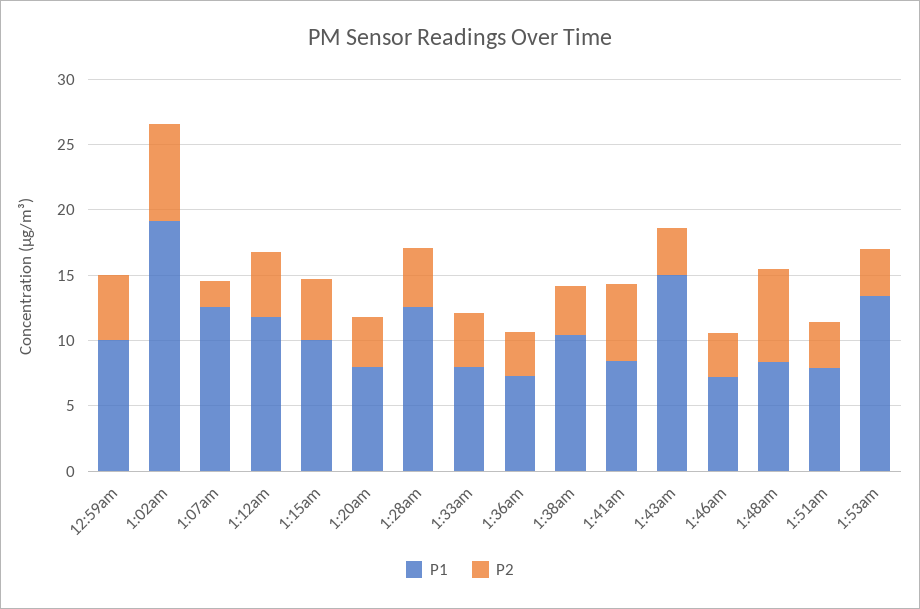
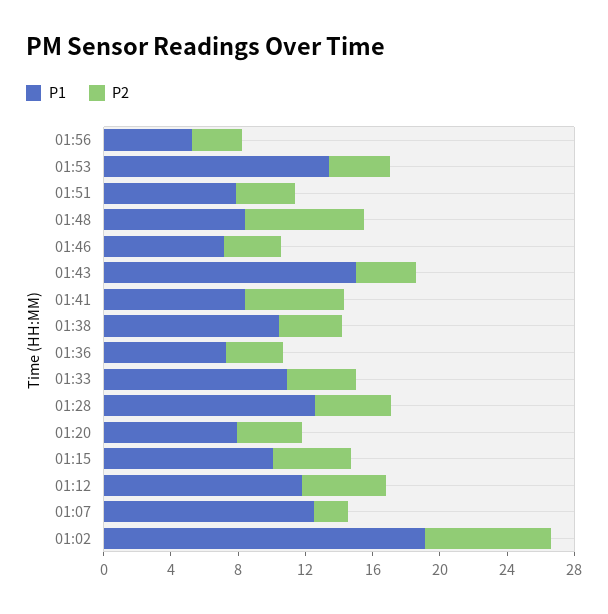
P1, 12:59am: 10 -> none
P2, 12:59am: 5 -> none
P1, 1:33am: 8 -> 11
P1, 01:56: none -> 5
P2, 01:56: none -> 3

